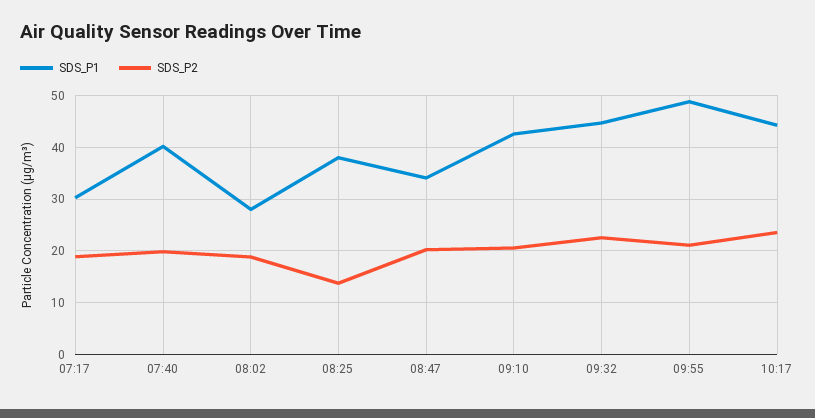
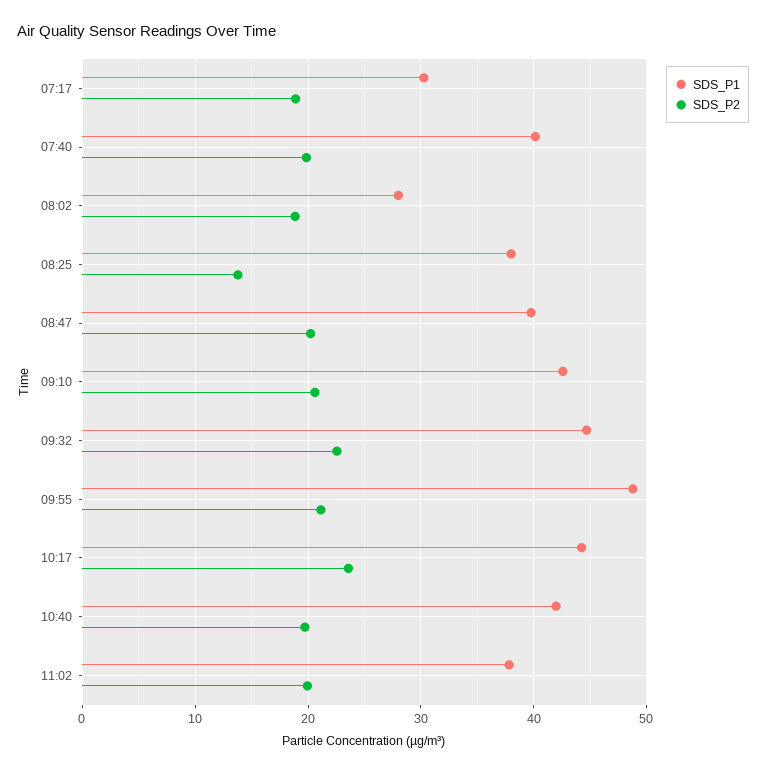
SDS_P1, 08:47: 34 -> 40
SDS_P1, 10:40: none -> 42
SDS_P2, 10:40: none -> 20
SDS_P1, 11:02: none -> 38
SDS_P2, 11:02: none -> 20

